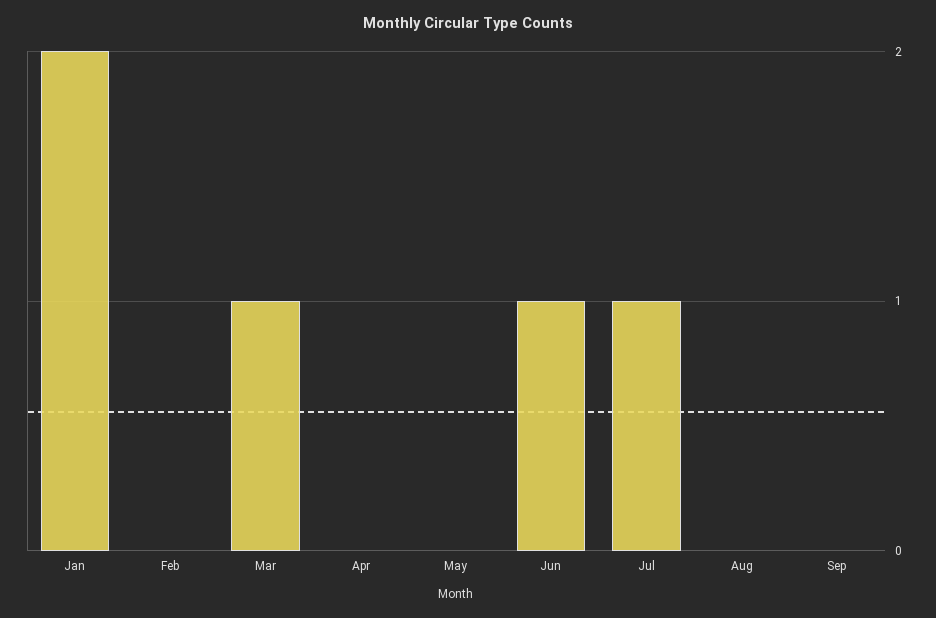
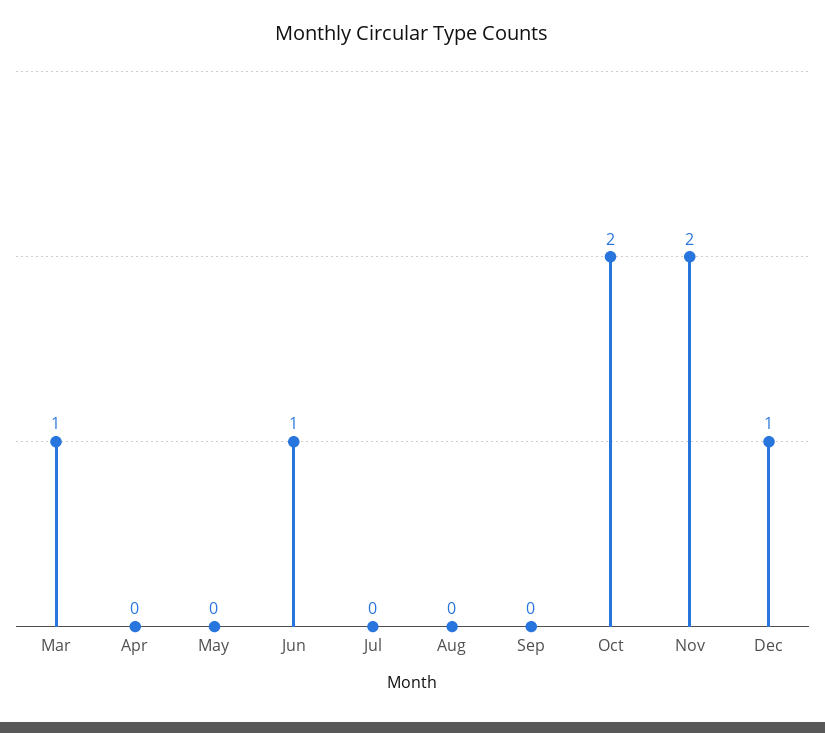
Jan: 2 -> none
Feb: 0 -> none
Jul: 1 -> 0
Oct: none -> 2
Nov: none -> 2
Dec: none -> 1

